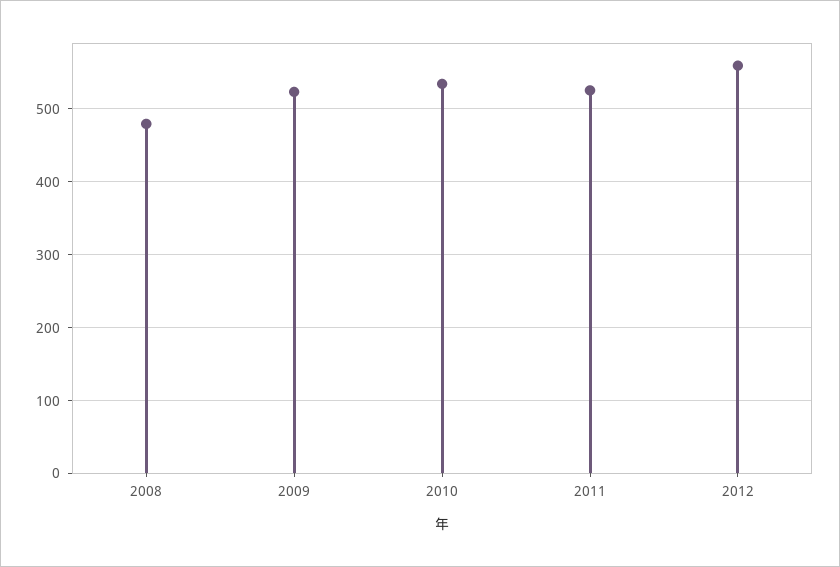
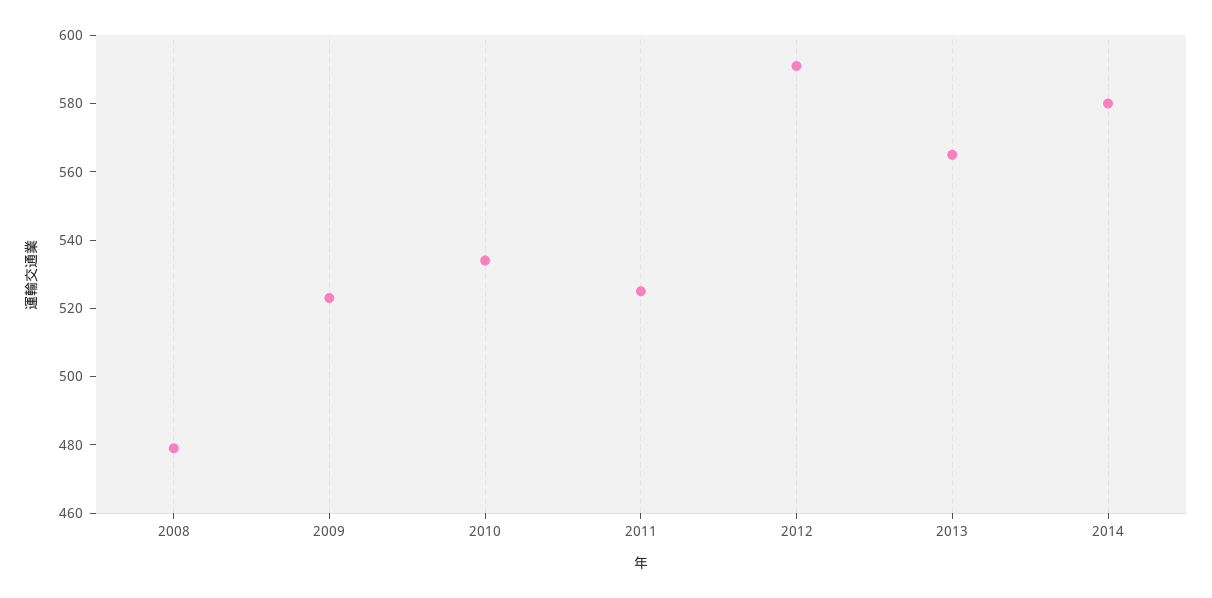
2012: 560 -> 590
2013: none -> 565
2014: none -> 580

